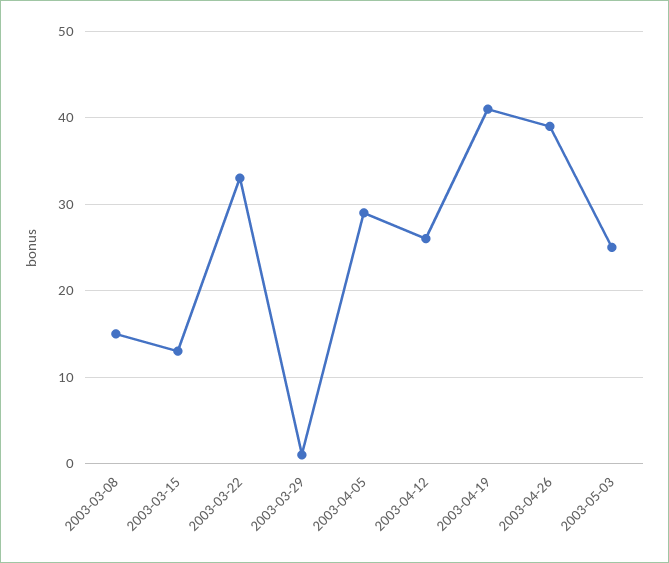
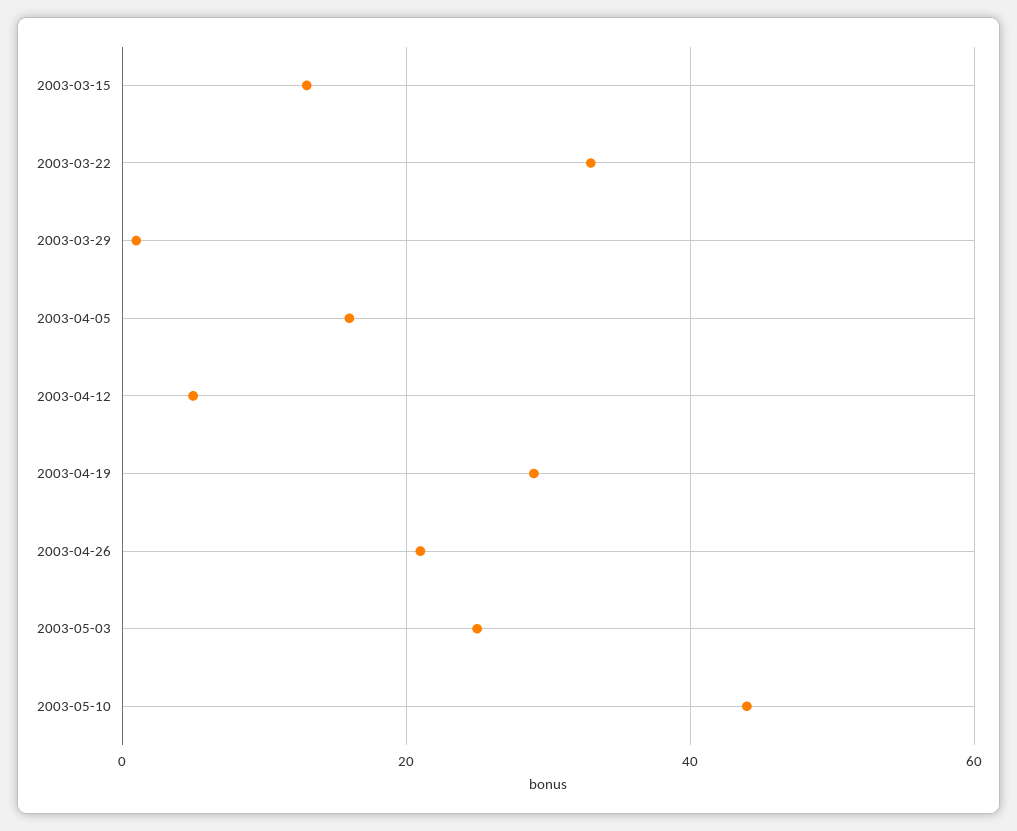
2003-03-08: 15 -> none
2003-04-05: 29 -> 15
2003-04-12: 26 -> 5
2003-04-19: 41 -> 30
2003-04-26: 39 -> 20
2003-05-10: none -> 45

